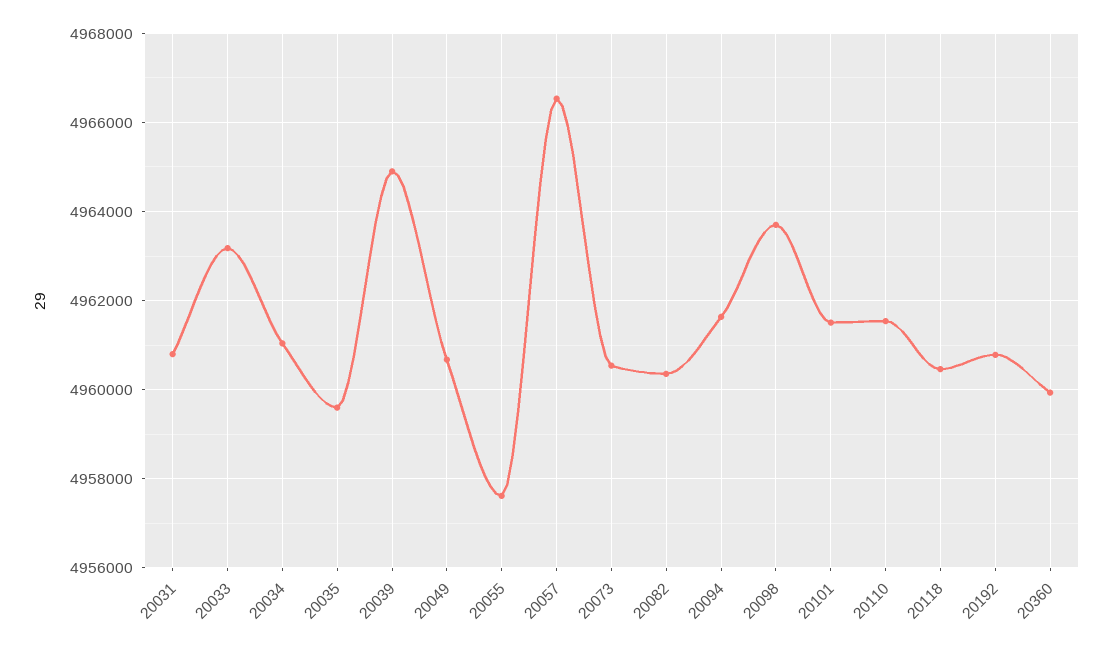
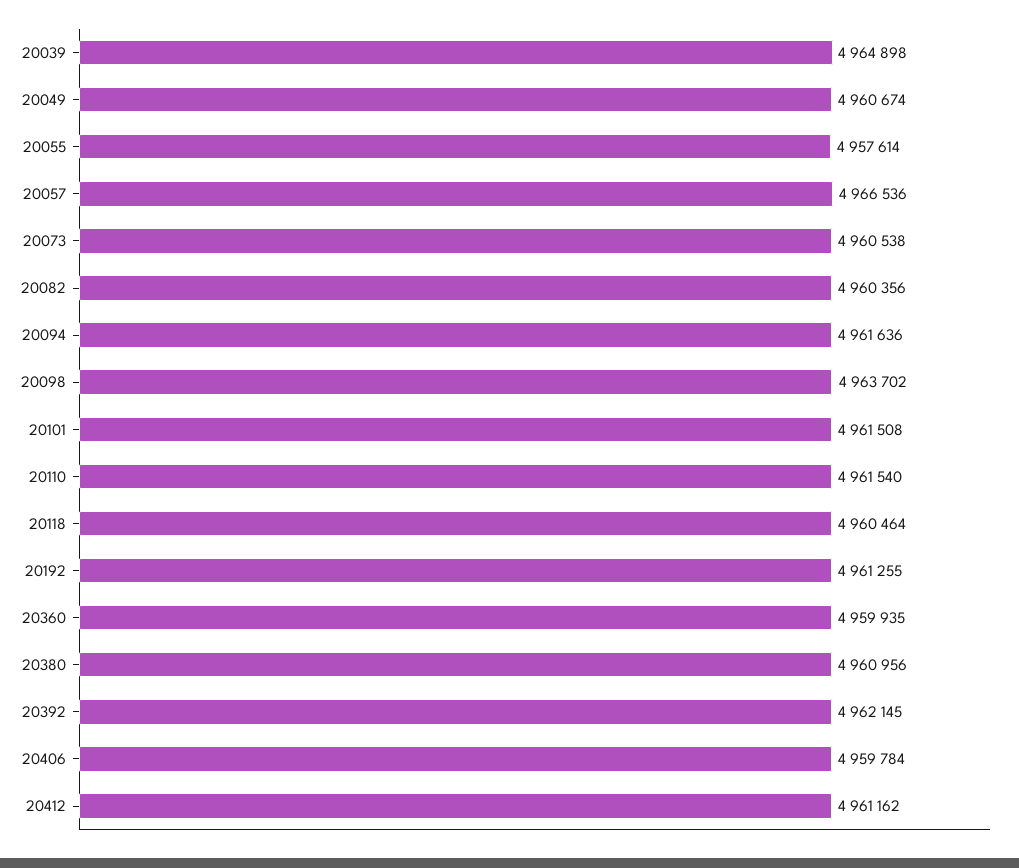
20031: 4960800 -> none
20033: 4963200 -> none
20034: 4961000 -> none
20035: 4959600 -> none
20192: 4960800 -> 4961255
20380: none -> 4960956
20392: none -> 4962145
20406: none -> 4959784
20412: none -> 4961162

